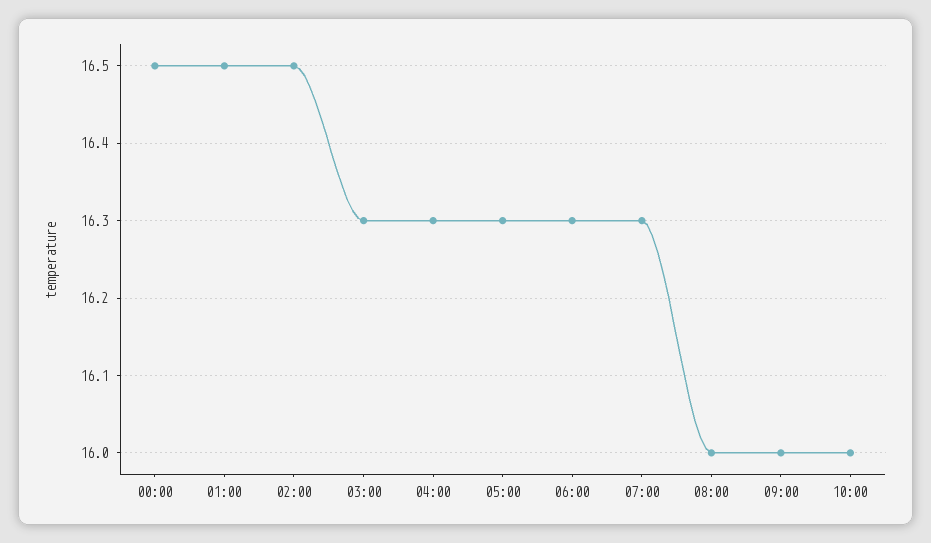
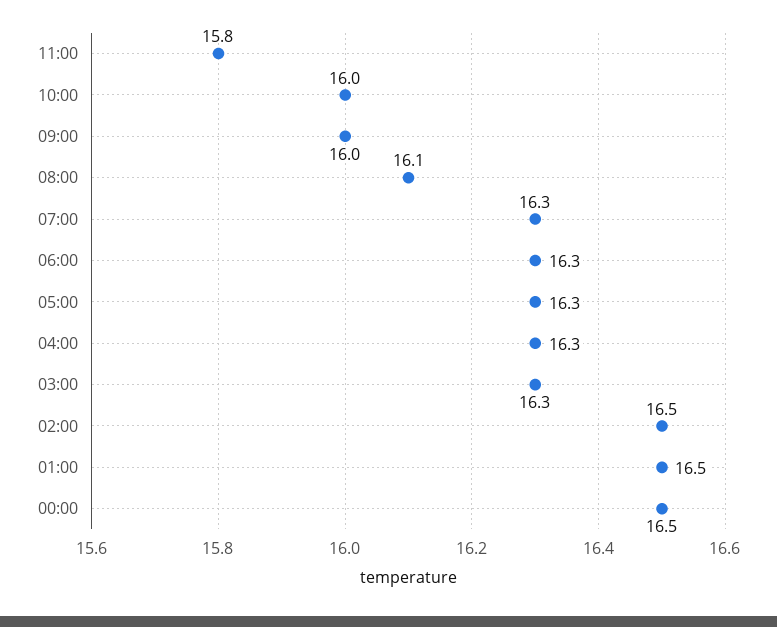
08:00: 16 -> 16.1
11:00: none -> 15.8

